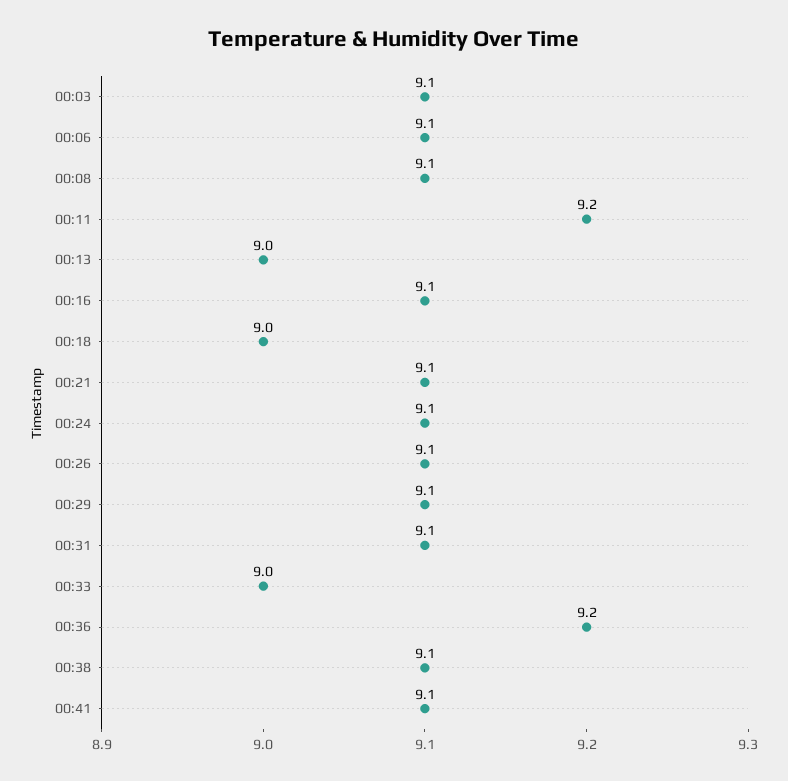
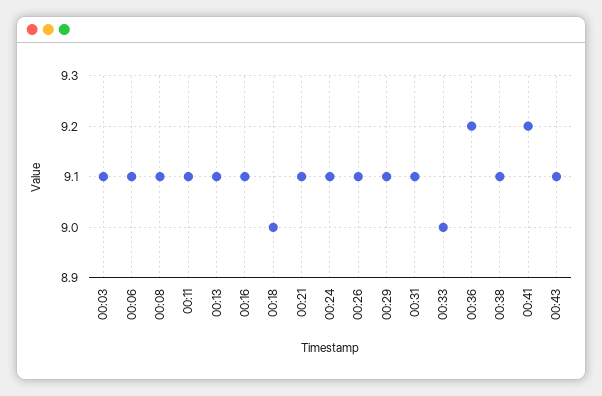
00:11: 9.2 -> 9.1
00:13: 9 -> 9.1
00:41: 9.1 -> 9.2
00:43: none -> 9.1

